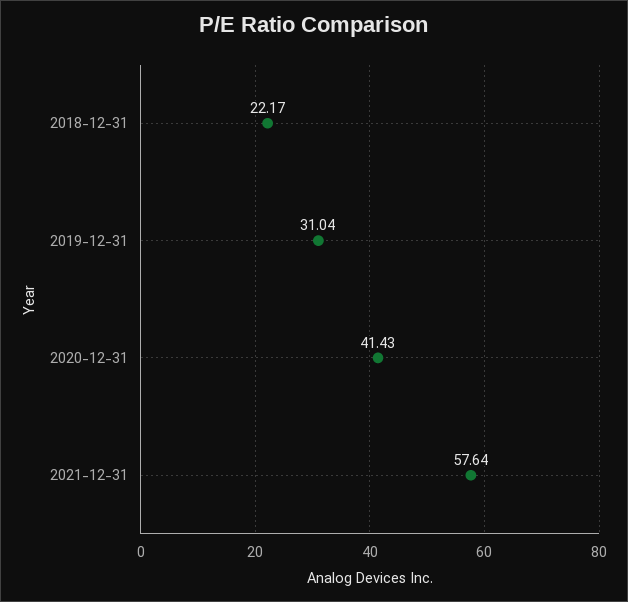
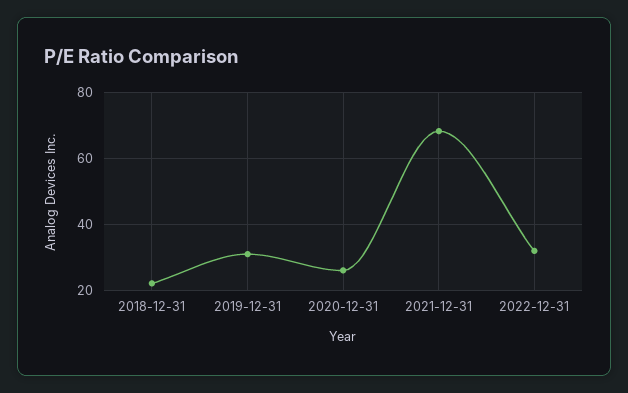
2020-12-31: 41.43 -> 26
2021-12-31: 57.64 -> 68
2022-12-31: none -> 32

